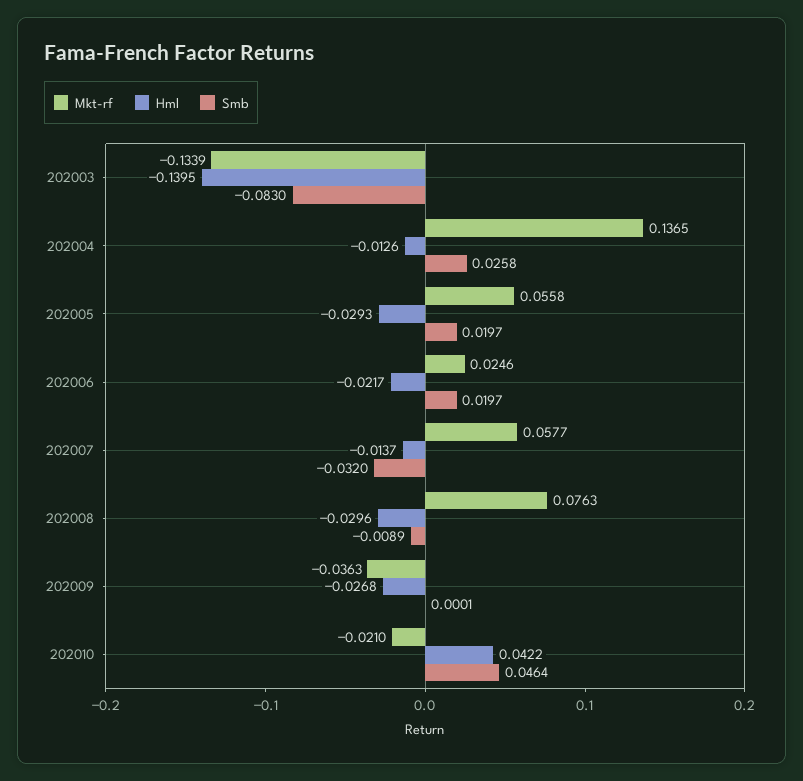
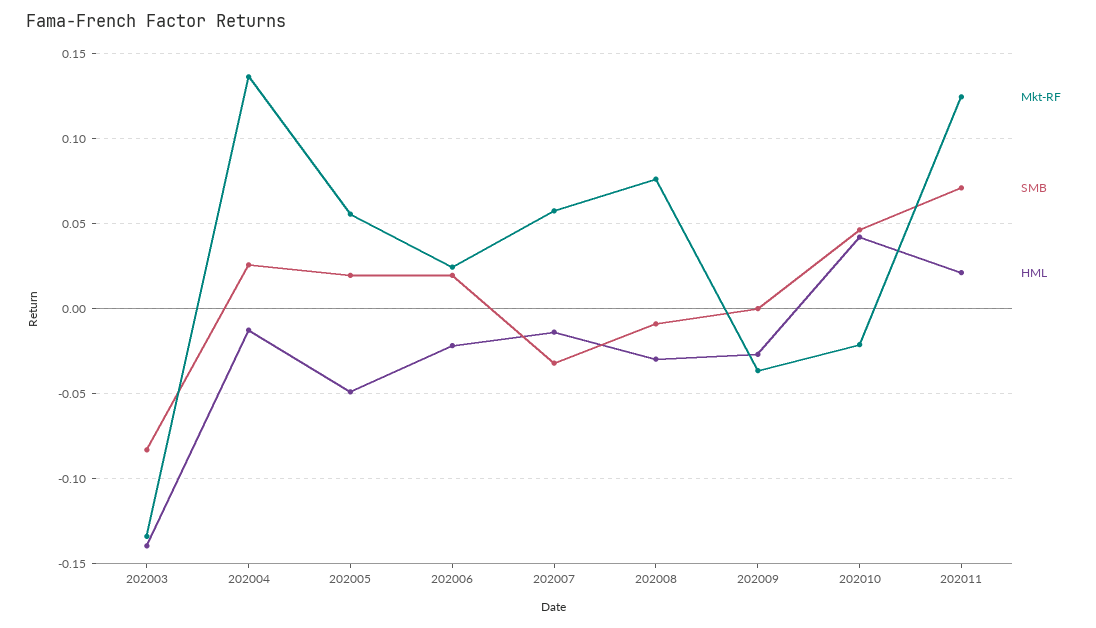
Hml, 202005: -0.0293 -> -0.05
Mkt-rf, 202011: none -> 0.125
Smb, 202011: none -> 0.07
Hml, 202011: none -> 0.02

